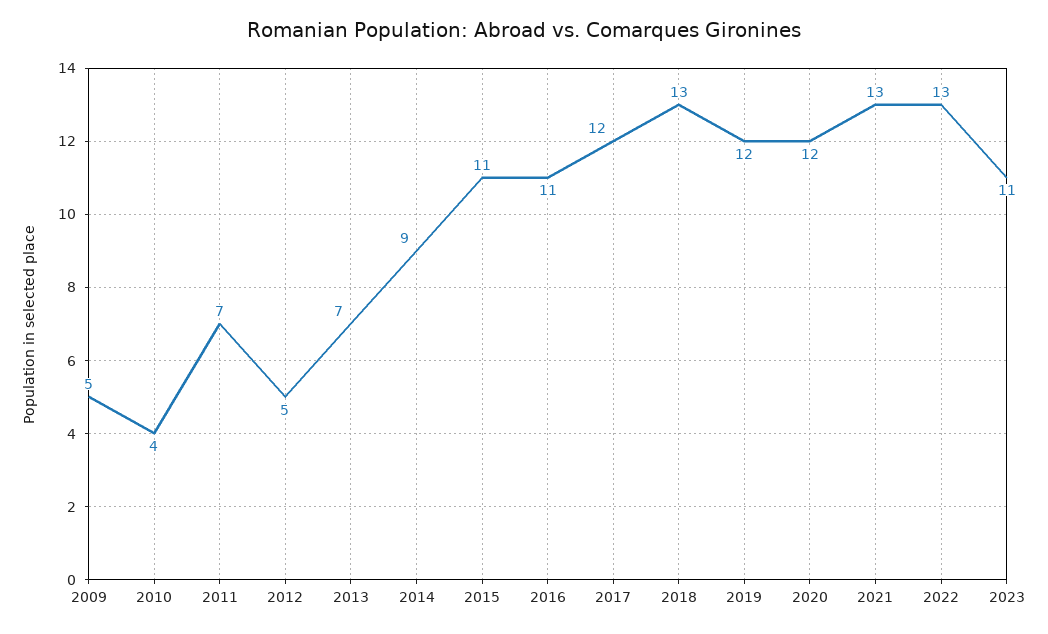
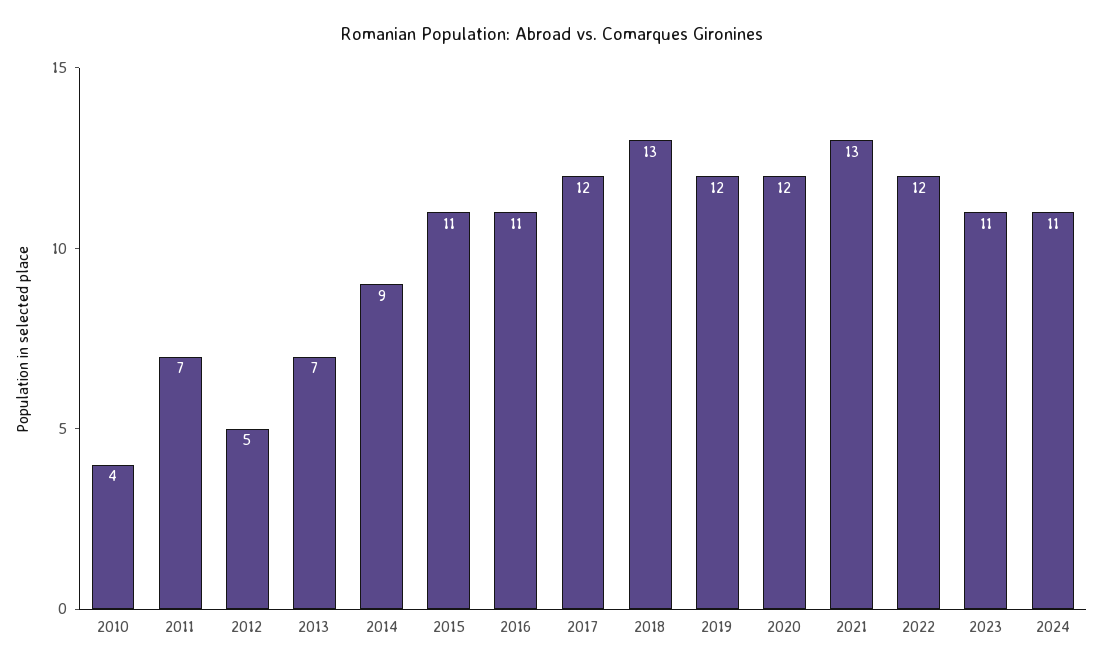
2009: 5 -> none
2022: 13 -> 12
2024: none -> 11

